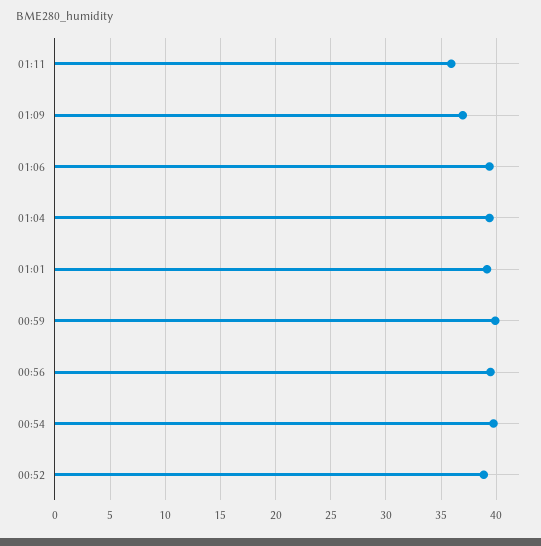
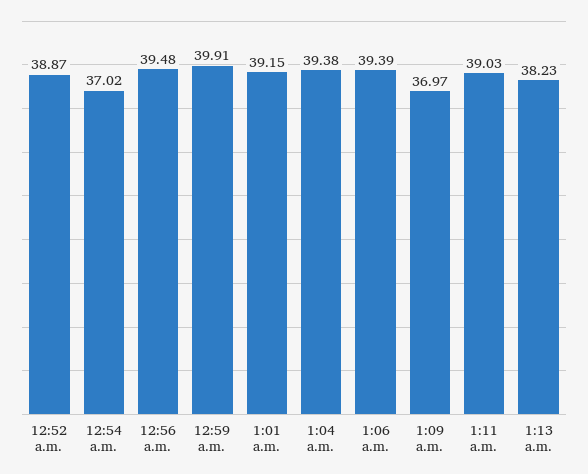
01:11: 36 -> 39.03
00:54: 40 -> 37.02
1:13 a.m.: none -> 38.23

